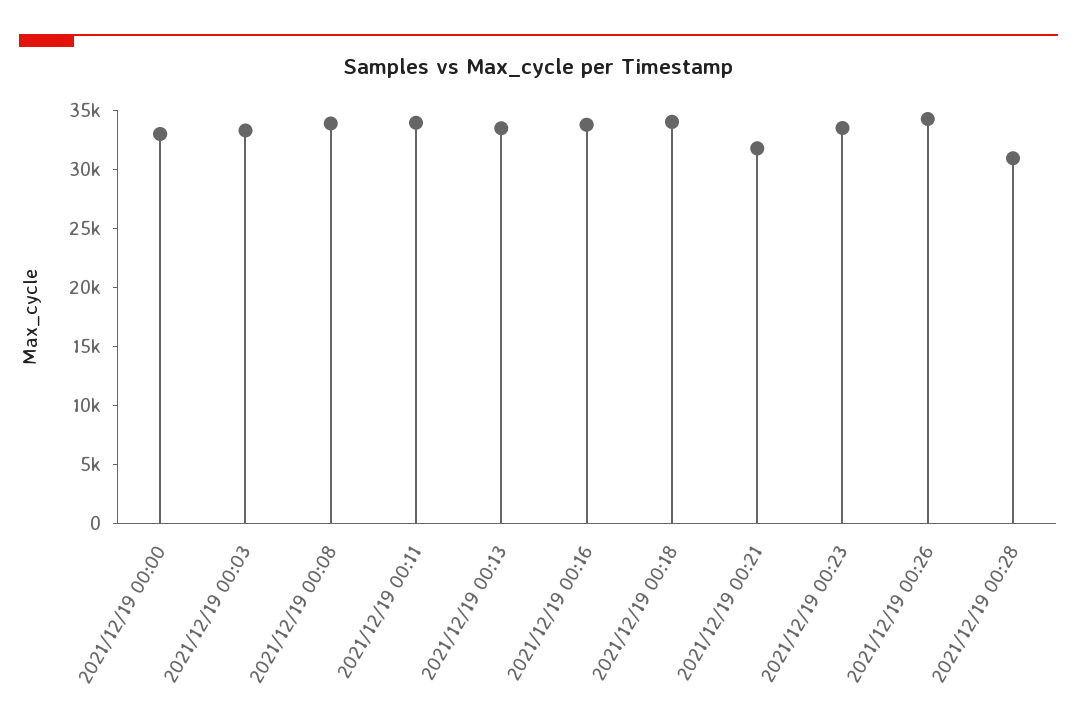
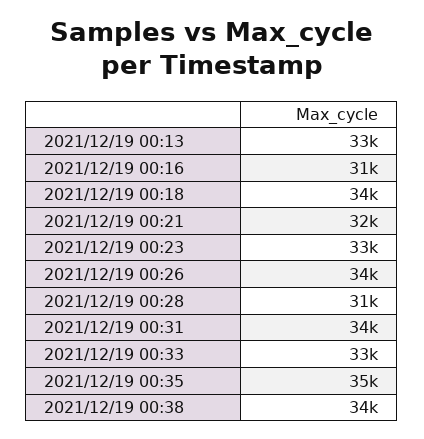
2021/12/19 00:00: 33000 -> none
2021/12/19 00:03: 33000 -> none
2021/12/19 00:08: 34000 -> none
2021/12/19 00:11: 34000 -> none
2021/12/19 00:16: 34000 -> 31000
2021/12/19 00:31: none -> 34000
2021/12/19 00:33: none -> 33000
2021/12/19 00:35: none -> 35000
2021/12/19 00:38: none -> 34000

